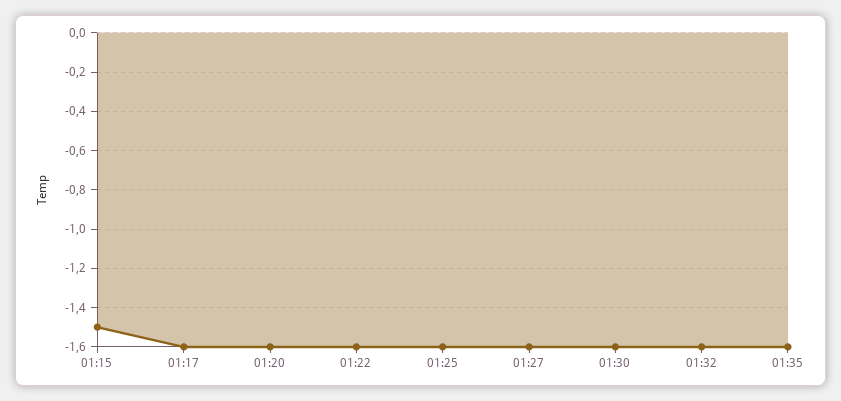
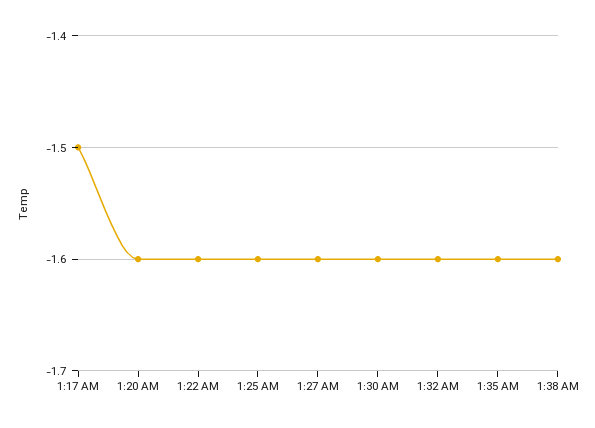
01:15: -1.5 -> none
01:17: -1.6 -> -1.5
1:38 AM: none -> -1.6

